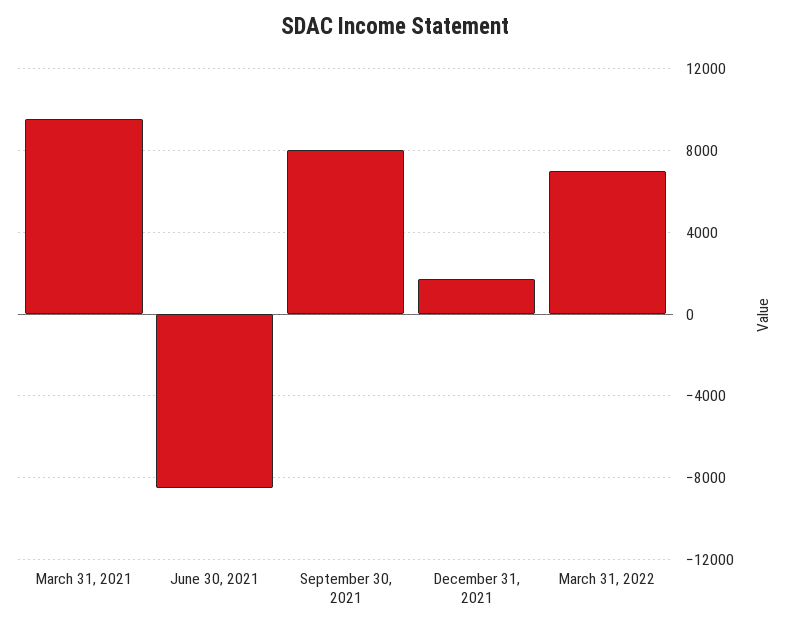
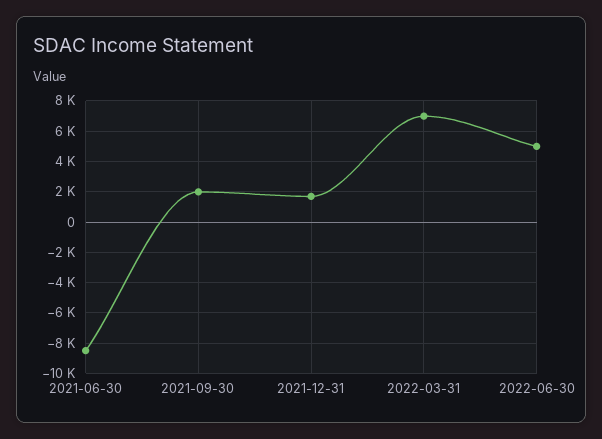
March 31, 2021: 9500 -> none
September 30, 2021: 8000 -> 2000
2022-06-30: none -> 5000

